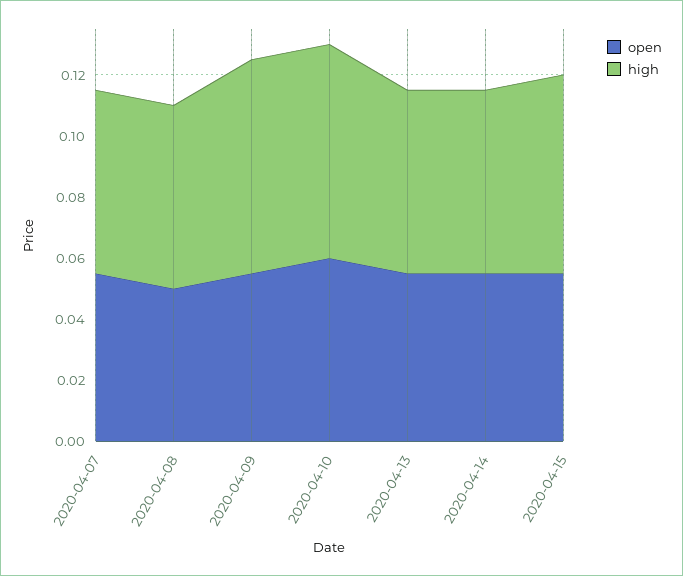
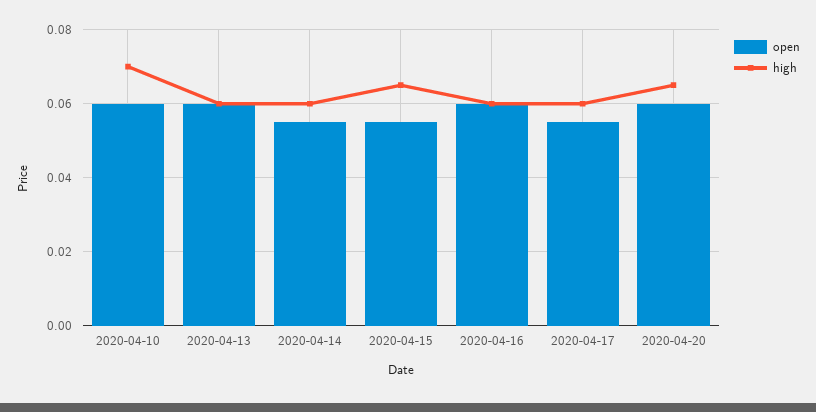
open, 2020-04-07: 0.055 -> none
high, 2020-04-07: 0.06 -> none
open, 2020-04-08: 0.05 -> none
high, 2020-04-08: 0.06 -> none
open, 2020-04-09: 0.055 -> none
high, 2020-04-09: 0.07 -> none
open, 2020-04-13: 0.055 -> 0.06
open, 2020-04-16: none -> 0.06
high, 2020-04-16: none -> 0.06
open, 2020-04-17: none -> 0.055
high, 2020-04-17: none -> 0.06
open, 2020-04-20: none -> 0.06
high, 2020-04-20: none -> 0.065

